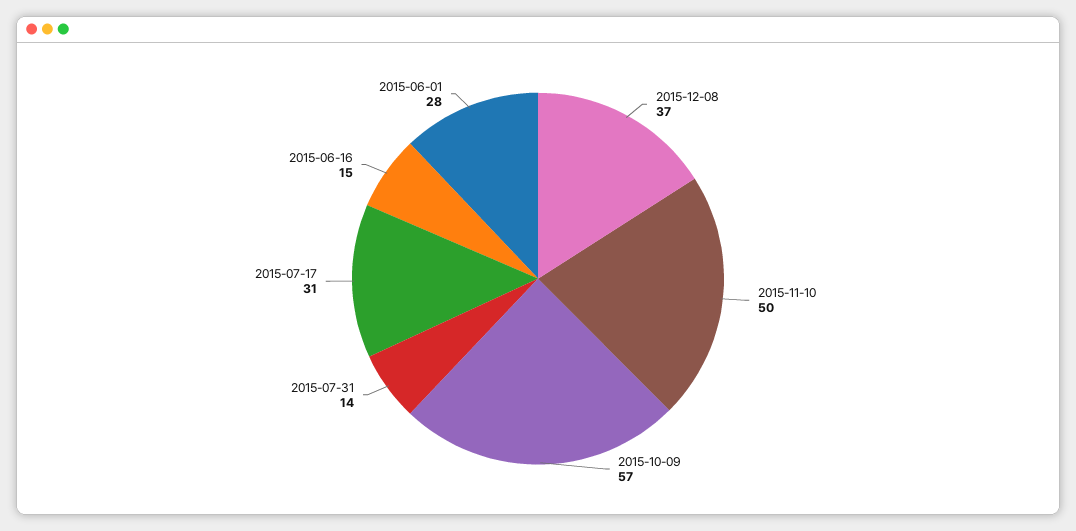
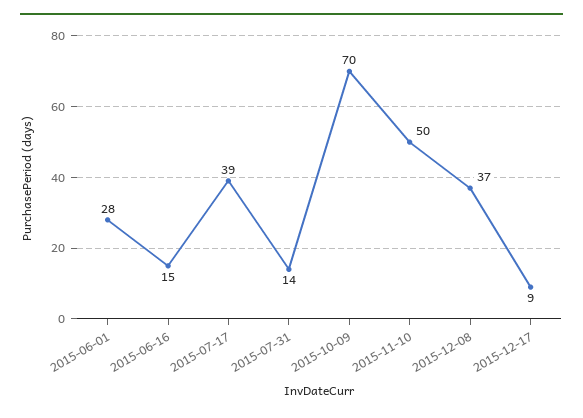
2015-10-09: 57 -> 70
2015-07-17: 31 -> 39
2015-12-17: none -> 9

